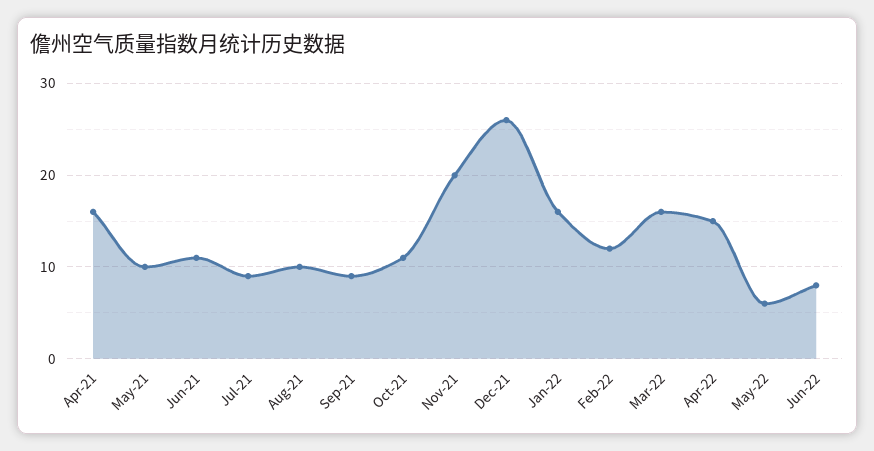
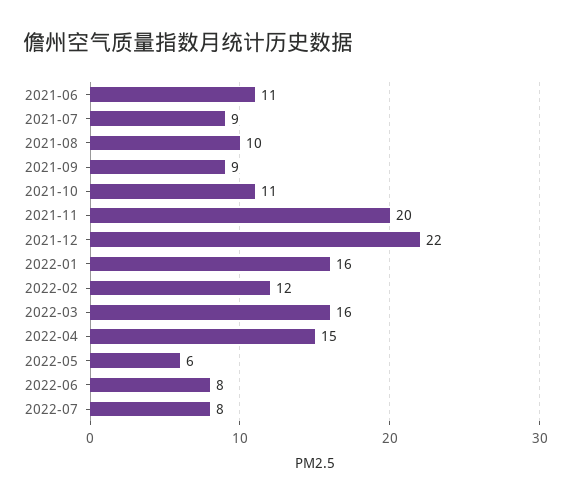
Apr-21: 16 -> none
May-21: 10 -> none
Dec-21: 26 -> 22
2022-07: none -> 8

